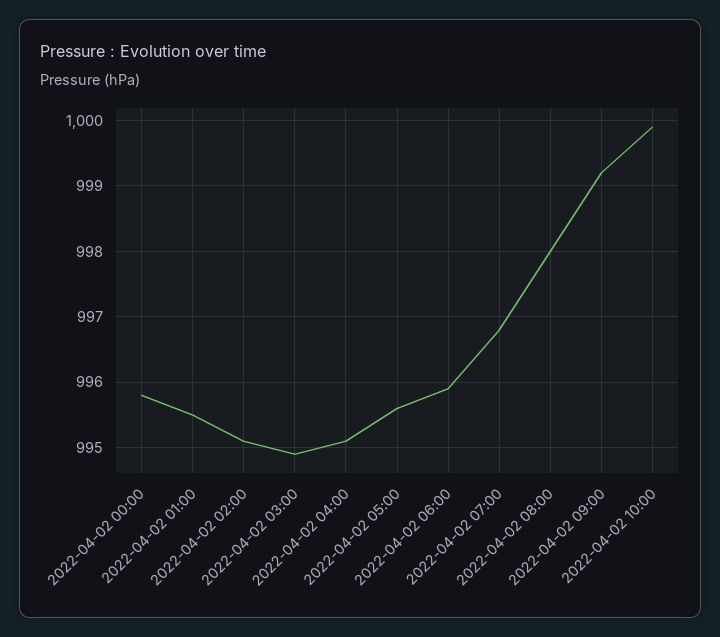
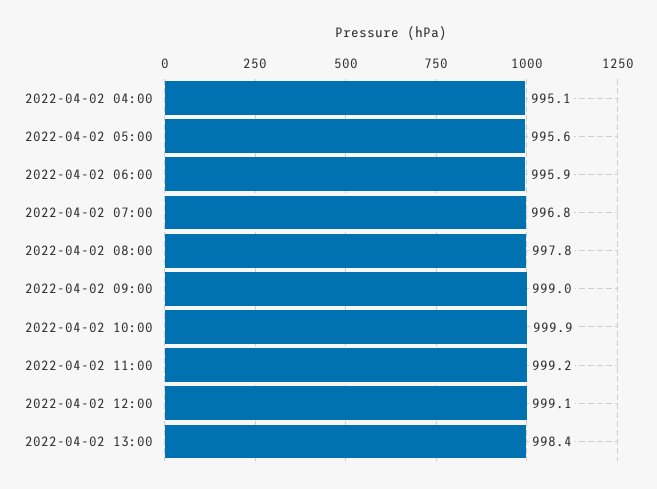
2022-04-02 00:00: 995.8 -> none
2022-04-02 01:00: 995.5 -> none
2022-04-02 02:00: 995.1 -> none
2022-04-02 03:00: 994.9 -> none
2022-04-02 08:00: 998 -> 997.8
2022-04-02 09:00: 999.2 -> 999
2022-04-02 11:00: none -> 999.2
2022-04-02 12:00: none -> 999.1
2022-04-02 13:00: none -> 998.4

